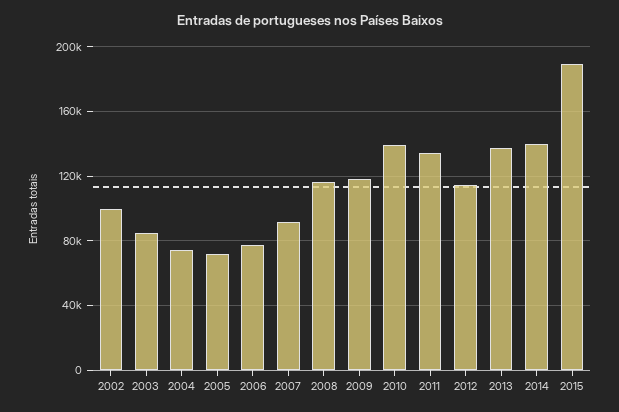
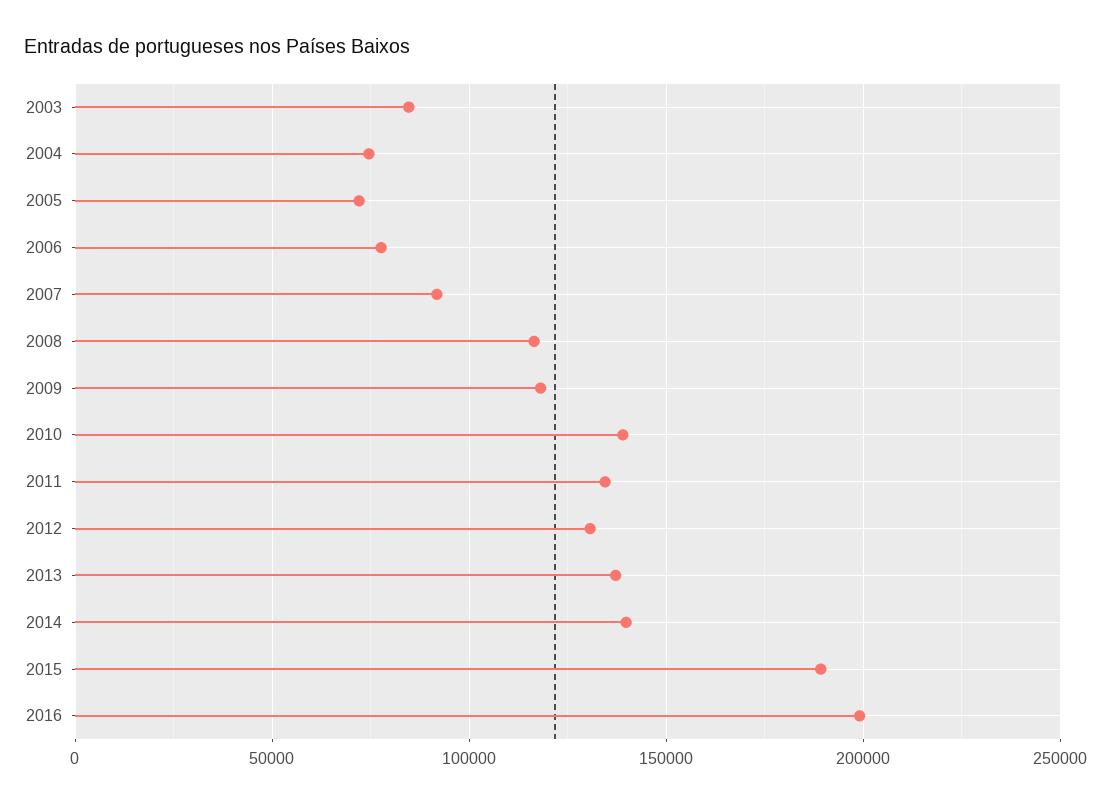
2002: 100000 -> none
2012: 115000 -> 130000
2016: none -> 200000

